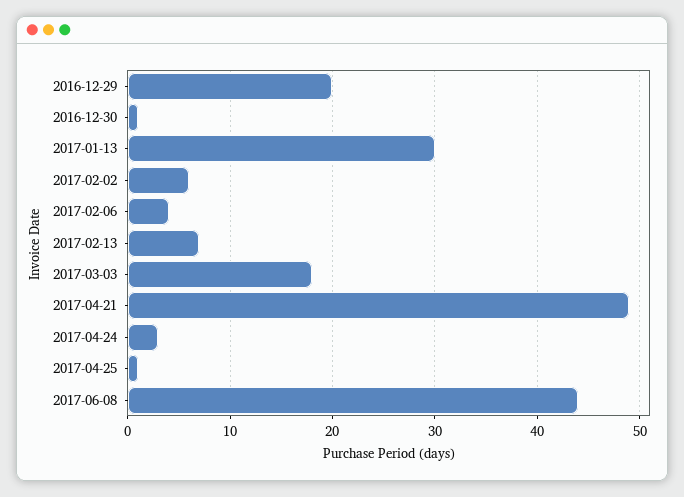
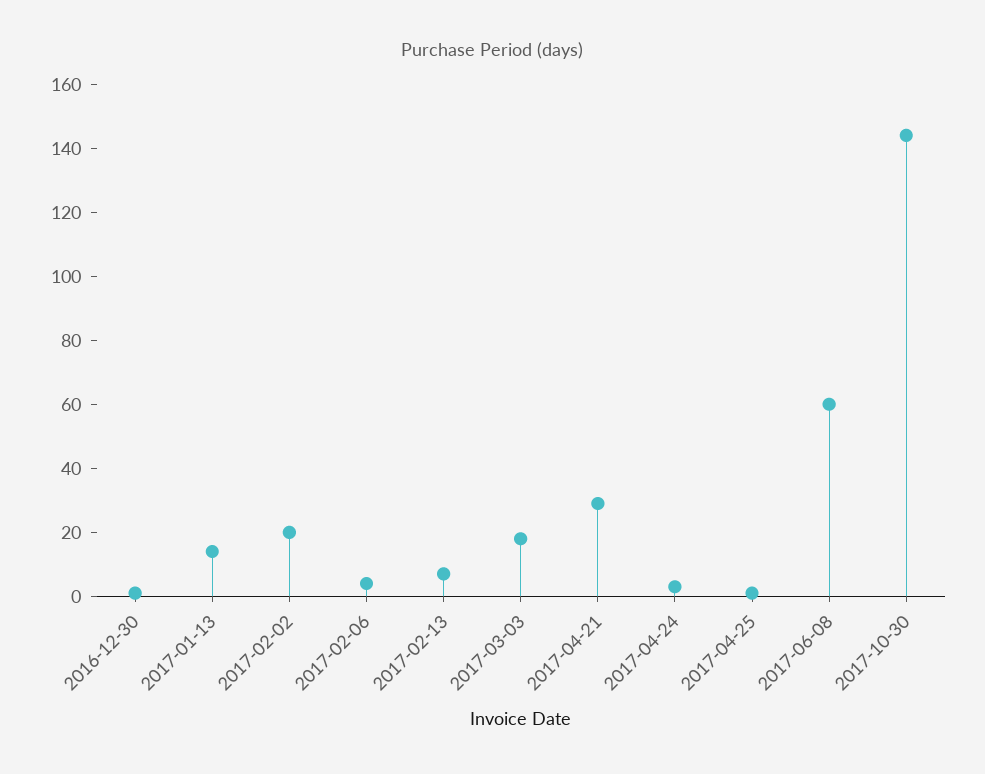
2016-12-29: 20 -> none
2017-01-13: 30 -> 15
2017-02-02: 6 -> 20
2017-04-21: 49 -> 30
2017-06-08: 44 -> 60
2017-10-30: none -> 145

